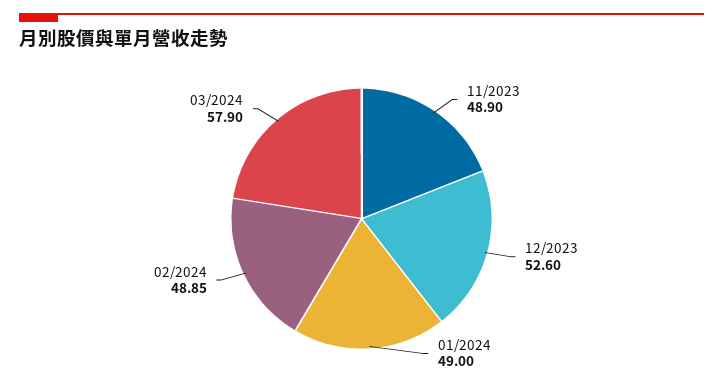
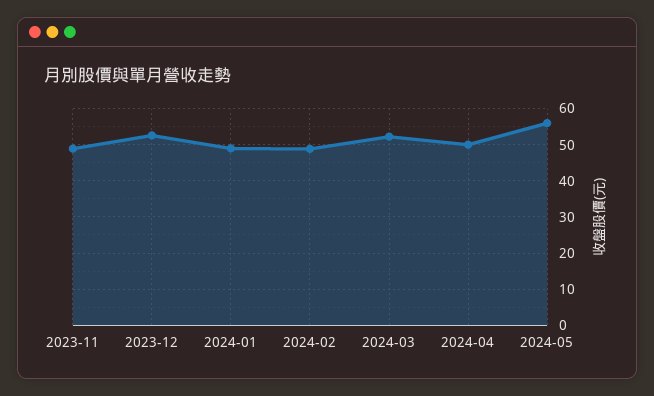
03/2024: 57.9 -> 52
2024-04: none -> 50
2024-05: none -> 56

